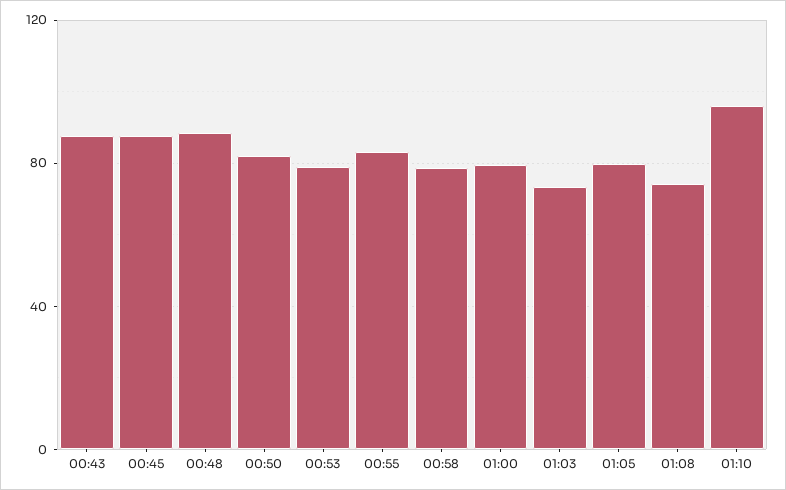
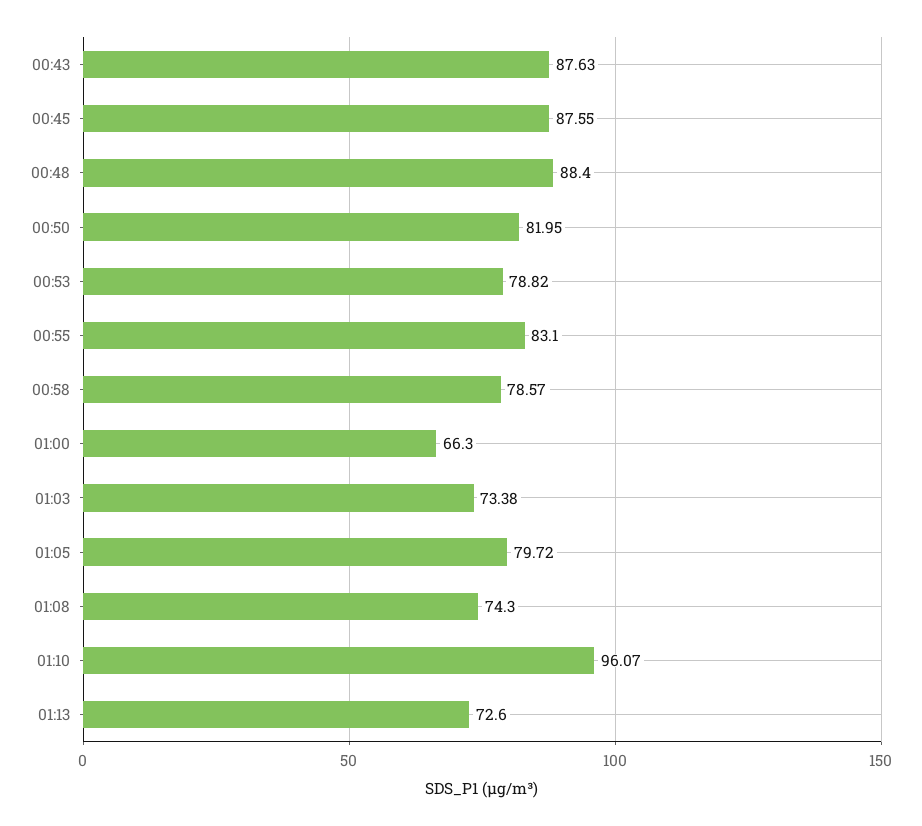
01:00: 80 -> 66.3
01:13: none -> 72.6

